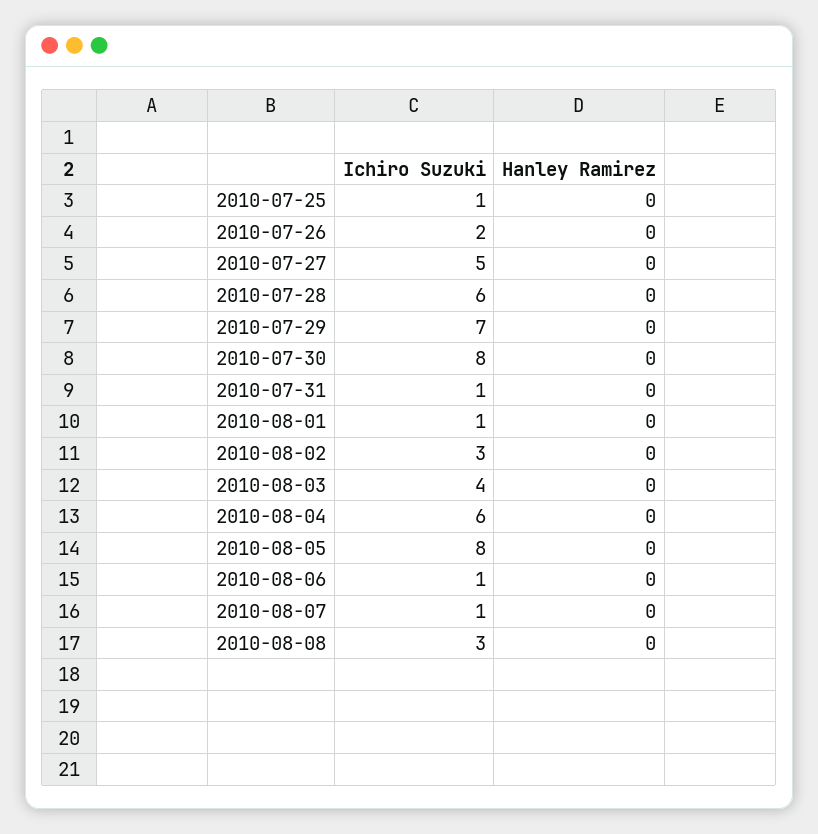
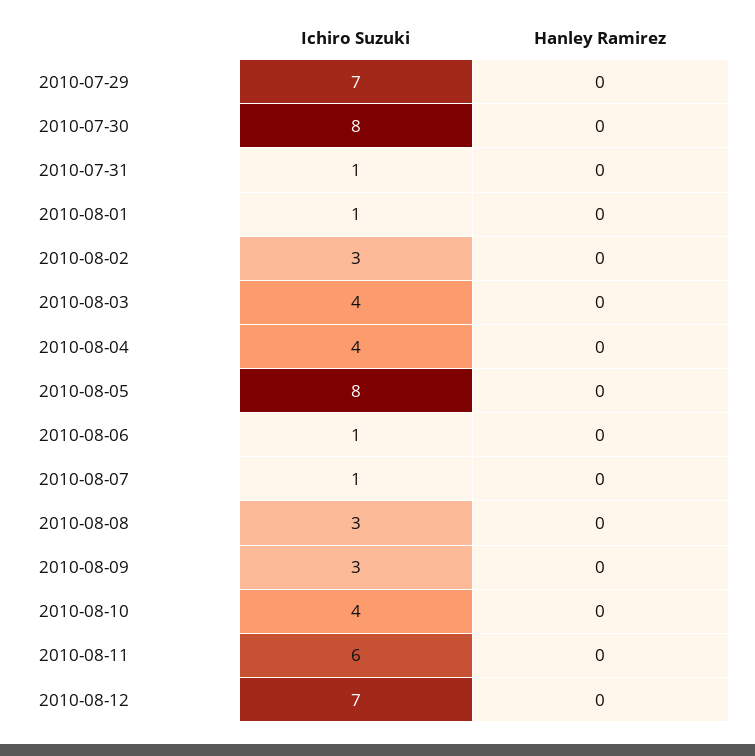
Ichiro Suzuki, 2010-07-25: 1 -> none
Hanley Ramirez, 2010-07-25: 0 -> none
Ichiro Suzuki, 2010-07-26: 2 -> none
Hanley Ramirez, 2010-07-26: 0 -> none
Ichiro Suzuki, 2010-07-27: 5 -> none
Hanley Ramirez, 2010-07-27: 0 -> none
Ichiro Suzuki, 2010-07-28: 6 -> none
Hanley Ramirez, 2010-07-28: 0 -> none
Ichiro Suzuki, 2010-08-04: 6 -> 4
Ichiro Suzuki, 2010-08-09: none -> 3
Hanley Ramirez, 2010-08-09: none -> 0
Ichiro Suzuki, 2010-08-10: none -> 4
Hanley Ramirez, 2010-08-10: none -> 0
Ichiro Suzuki, 2010-08-11: none -> 6
Hanley Ramirez, 2010-08-11: none -> 0
Ichiro Suzuki, 2010-08-12: none -> 7
Hanley Ramirez, 2010-08-12: none -> 0

